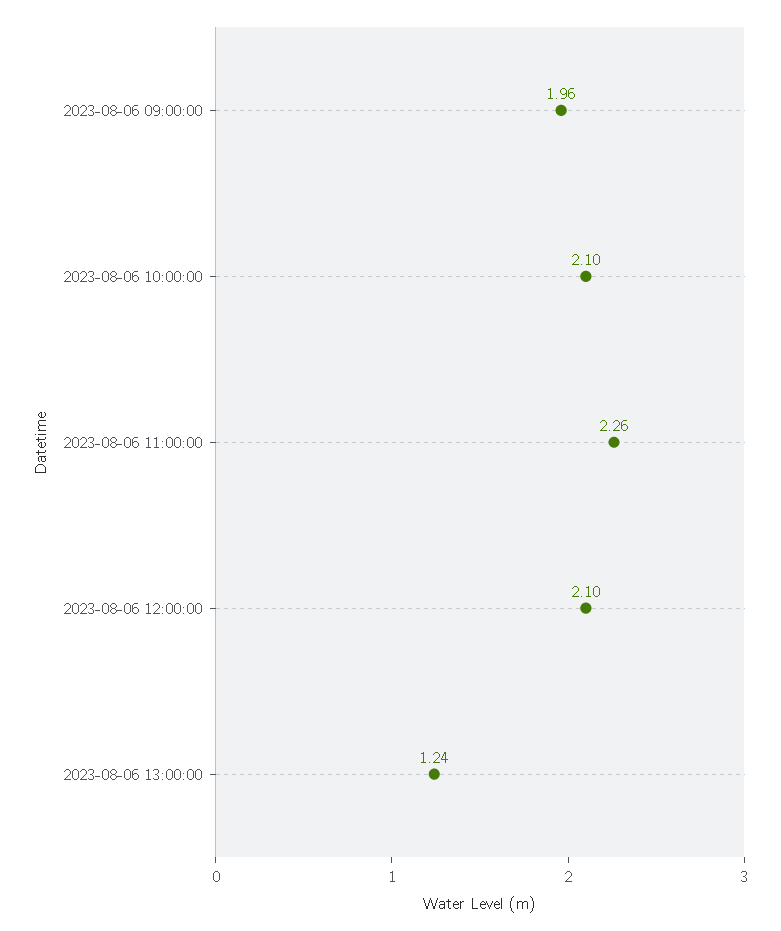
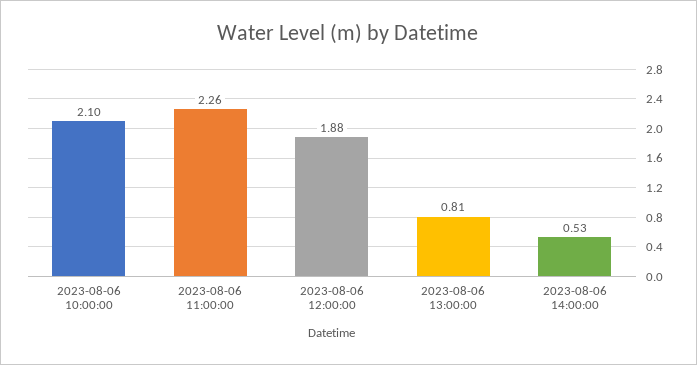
2023-08-06 09:00:00: 1.96 -> none
2023-08-06 12:00:00: 2.1 -> 1.88
2023-08-06 13:00:00: 1.24 -> 0.81
2023-08-06 14:00:00: none -> 0.53

